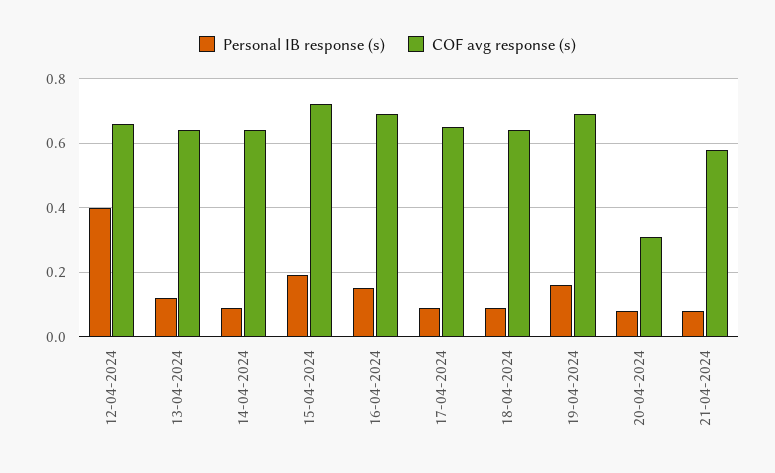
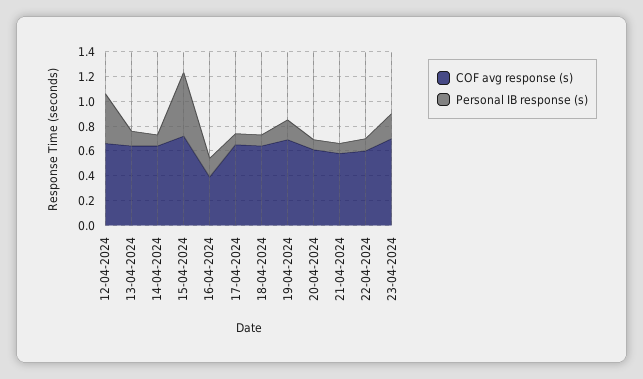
Personal IB response (s), 15-04-2024: 0.2 -> 0.5
COF avg response (s), 16-04-2024: 0.7 -> 0.4
COF avg response (s), 20-04-2024: 0.3 -> 0.6
COF avg response (s), 22-04-2024: none -> 0.6
Personal IB response (s), 22-04-2024: none -> 0.1
COF avg response (s), 23-04-2024: none -> 0.7
Personal IB response (s), 23-04-2024: none -> 0.2

